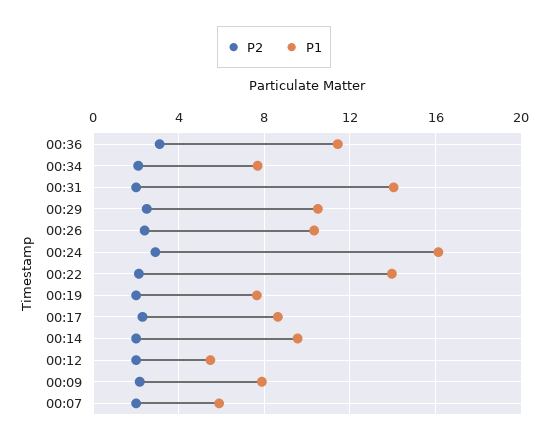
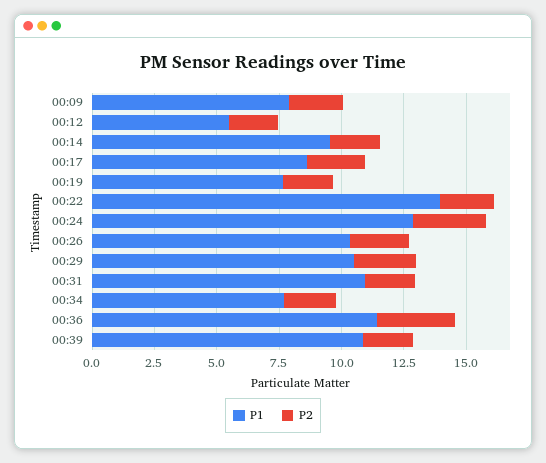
P1, 00:31: 14 -> 11
P1, 00:24: 16 -> 13
P2, 00:07: 2 -> none
P1, 00:07: 6 -> none
P1, 00:39: none -> 11
P2, 00:39: none -> 2

